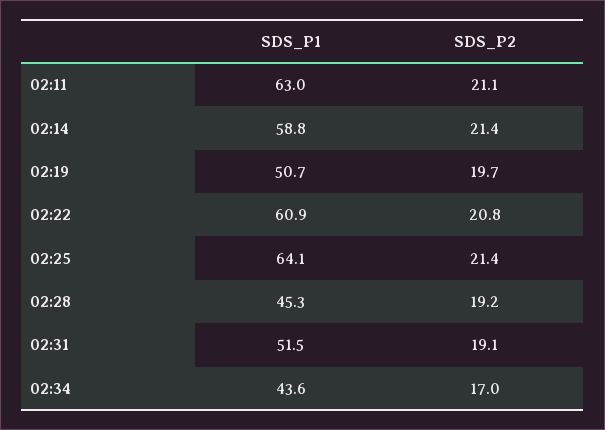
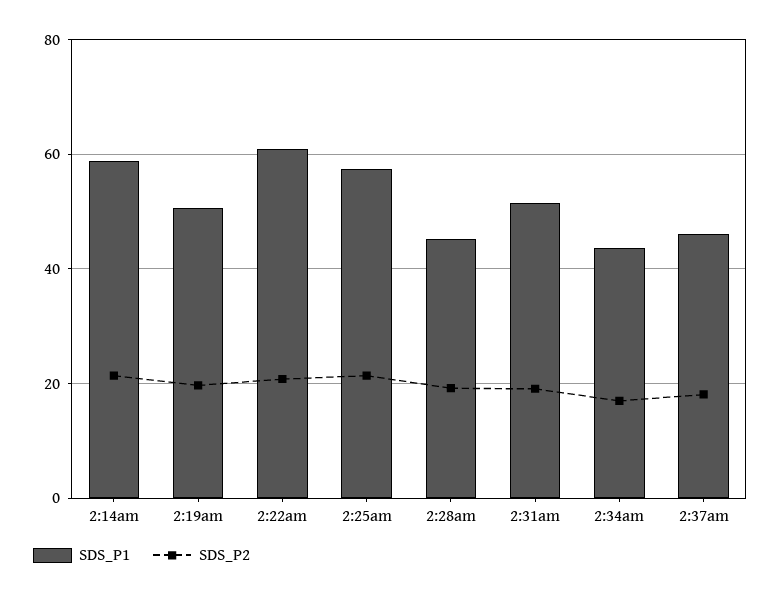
SDS_P1, 02:11: 63 -> none
SDS_P2, 02:11: 21.1 -> none
SDS_P1, 02:25: 64.1 -> 58
SDS_P1, 2:37am: none -> 46
SDS_P2, 2:37am: none -> 18

